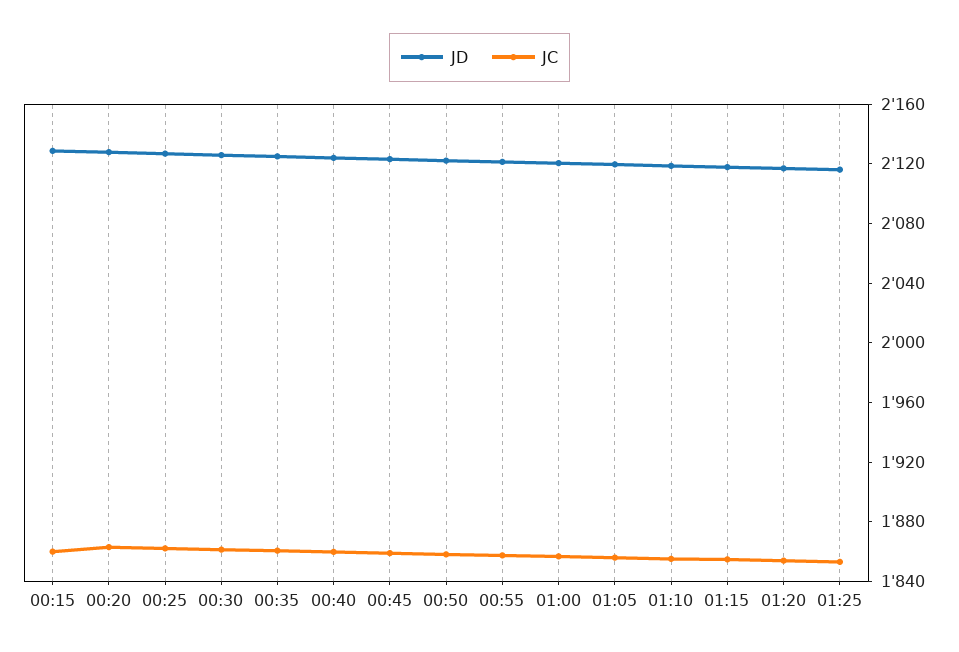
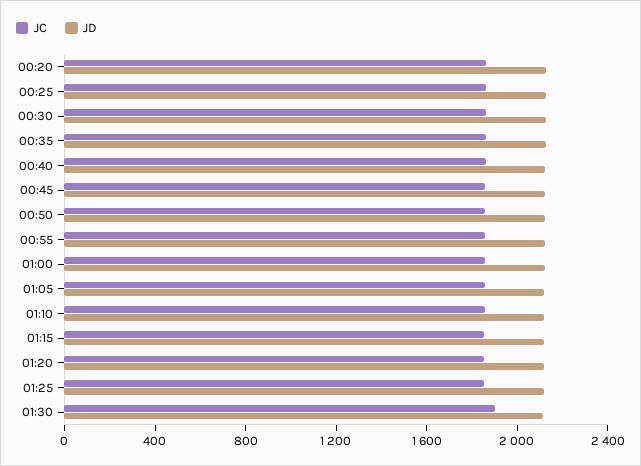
JD, 00:15: 2130 -> none
JC, 00:15: 1860 -> none
JC, 01:30: none -> 1900
JD, 01:30: none -> 2100

